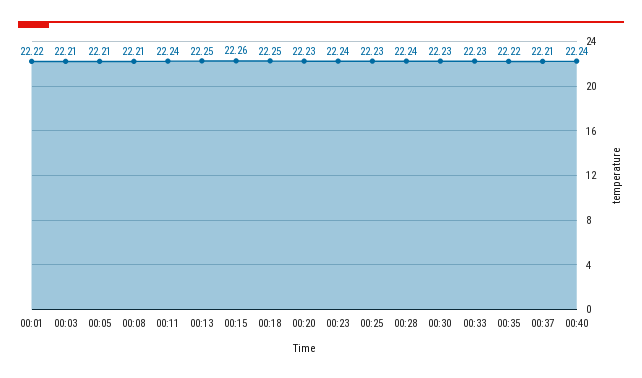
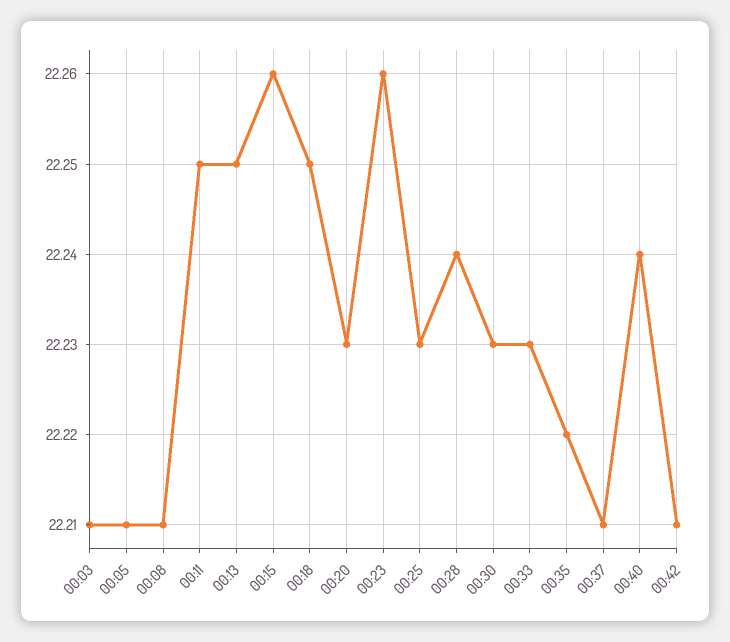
00:01: 22.22 -> none
00:11: 22.24 -> 22.25
00:23: 22.24 -> 22.26
00:42: none -> 22.21

